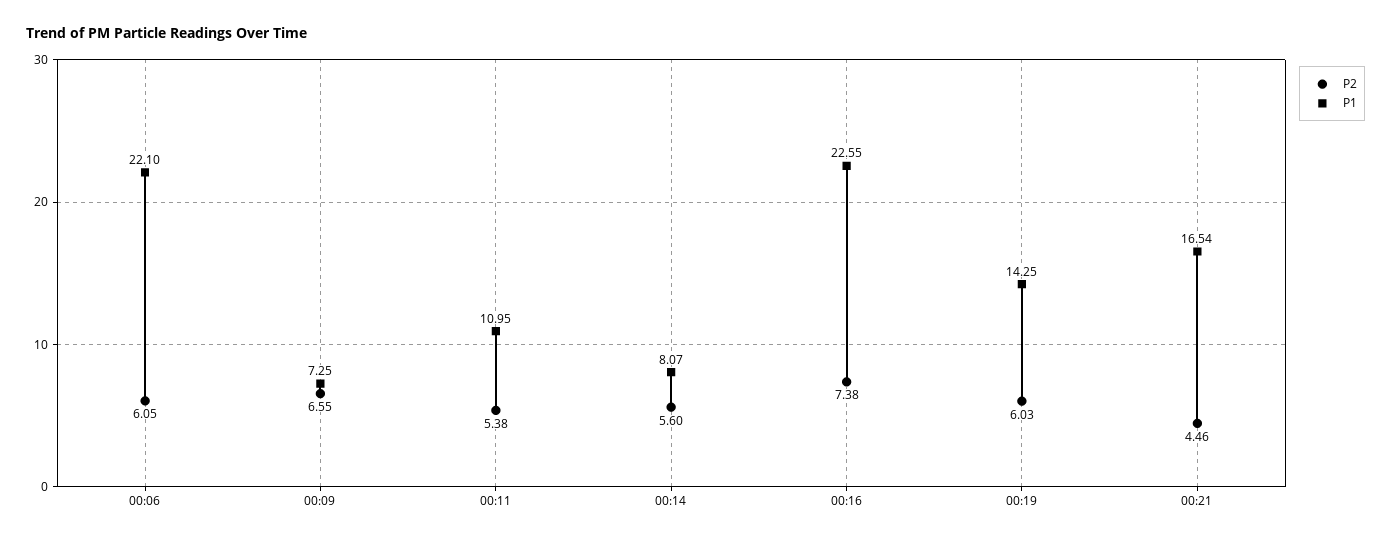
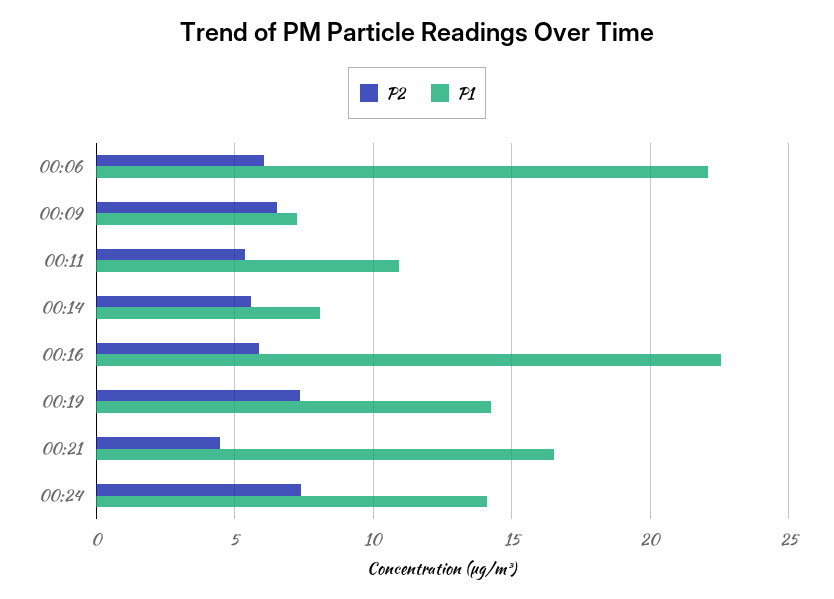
P2, 00:16: 7.38 -> 6
P2, 00:19: 6.03 -> 7.5
P2, 00:24: none -> 7.5
P1, 00:24: none -> 14

